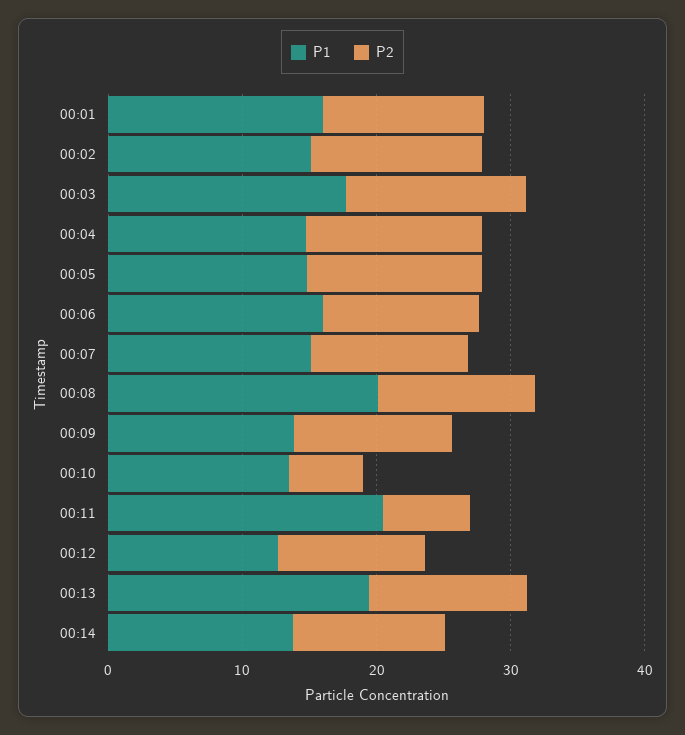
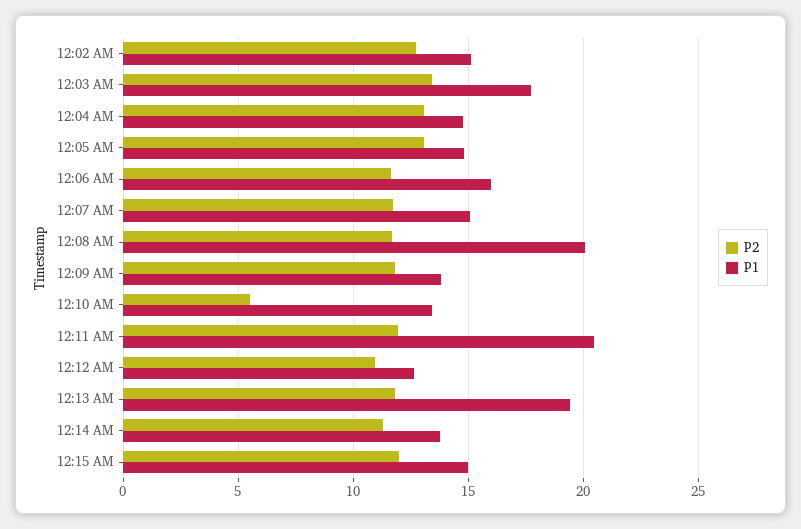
P1, 00:01: 16 -> none
P2, 00:01: 12 -> none
P2, 00:11: 6 -> 12
P2, 12:15 AM: none -> 12
P1, 12:15 AM: none -> 15

